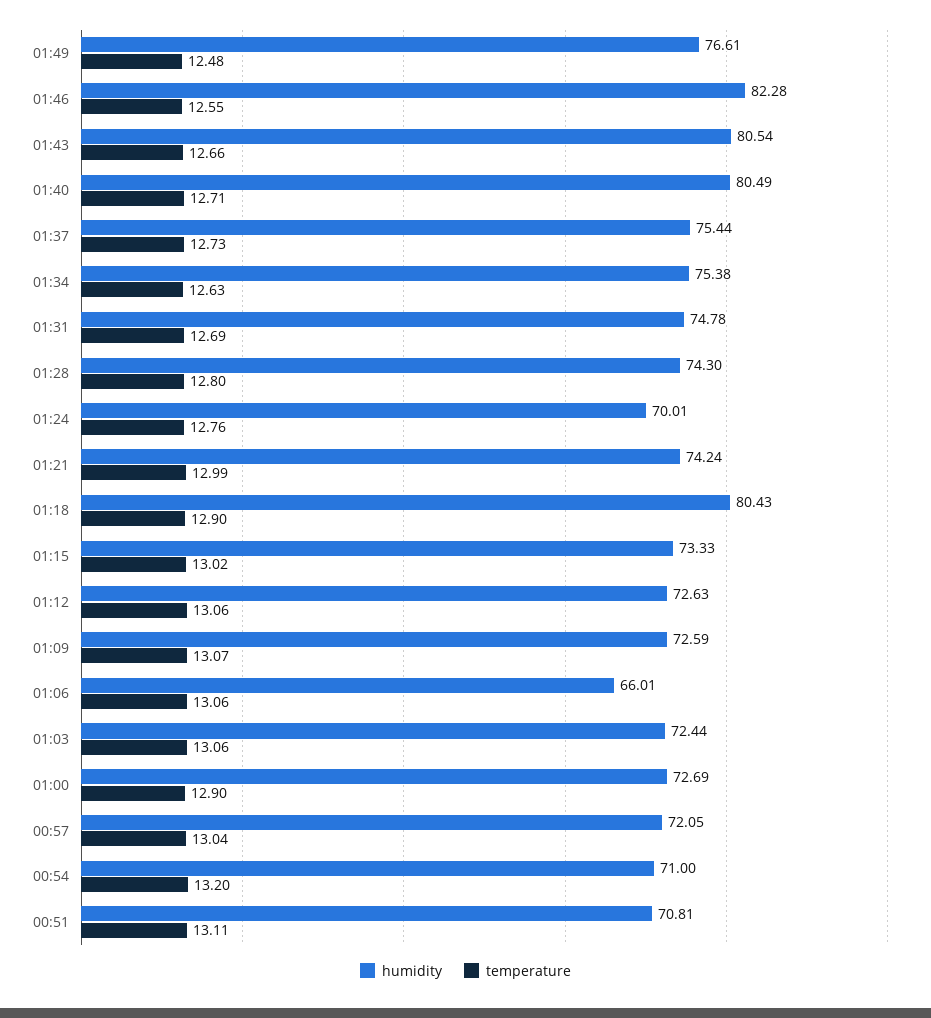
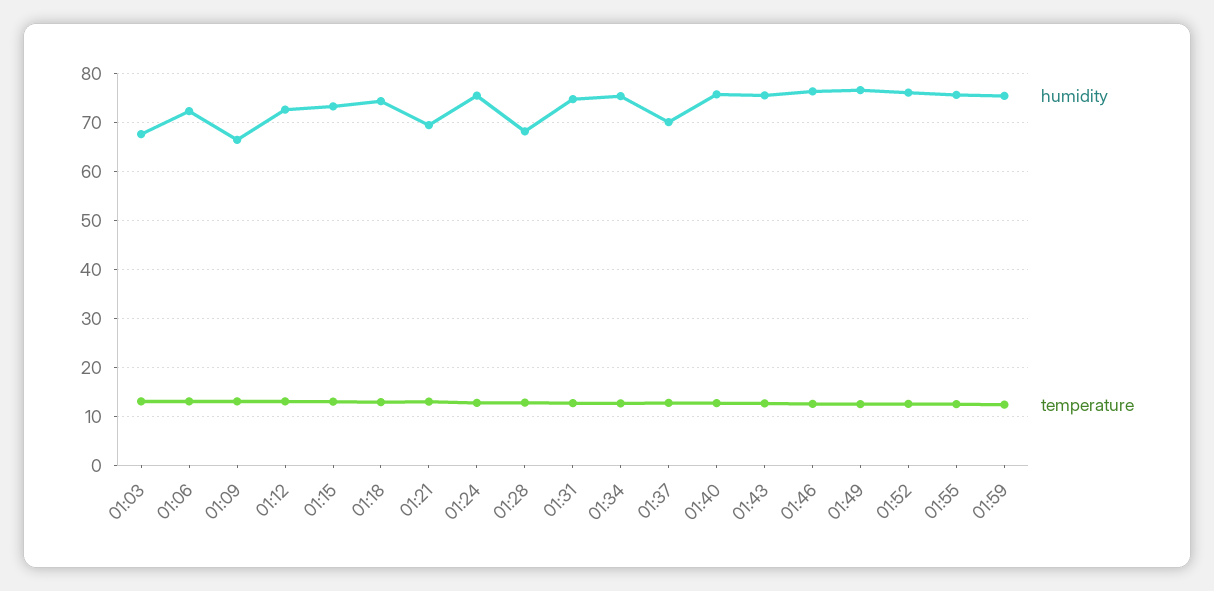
humidity, 01:46: 82.28 -> 76
humidity, 01:43: 80.54 -> 76
humidity, 01:40: 80.49 -> 76
humidity, 01:37: 75.44 -> 70
humidity, 01:28: 74.3 -> 68
humidity, 01:24: 70.01 -> 76
humidity, 01:21: 74.24 -> 70
humidity, 01:18: 80.43 -> 74
humidity, 01:09: 72.59 -> 66
humidity, 01:06: 66.01 -> 72
humidity, 01:03: 72.44 -> 68
humidity, 01:00: 72.69 -> none
temperature, 01:00: 12.9 -> none
humidity, 00:57: 72.05 -> none
temperature, 00:57: 13.04 -> none
humidity, 00:54: 71 -> none
temperature, 00:54: 13.2 -> none
humidity, 00:51: 70.81 -> none
temperature, 00:51: 13.11 -> none
humidity, 01:52: none -> 76
temperature, 01:52: none -> 12
humidity, 01:55: none -> 76
temperature, 01:55: none -> 12
humidity, 01:59: none -> 76
temperature, 01:59: none -> 12

